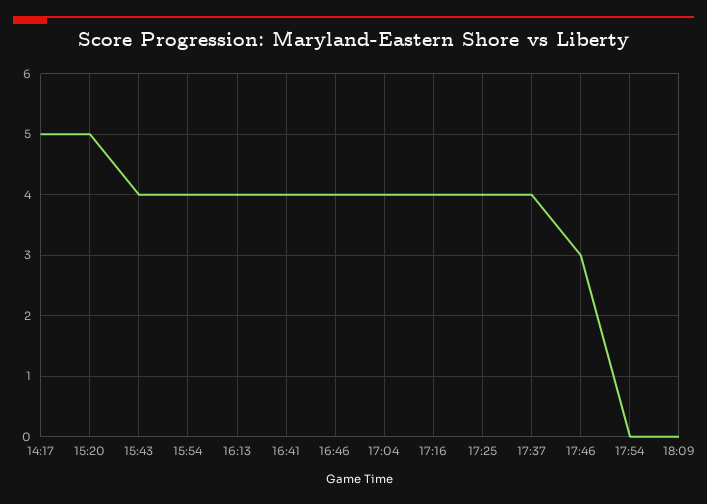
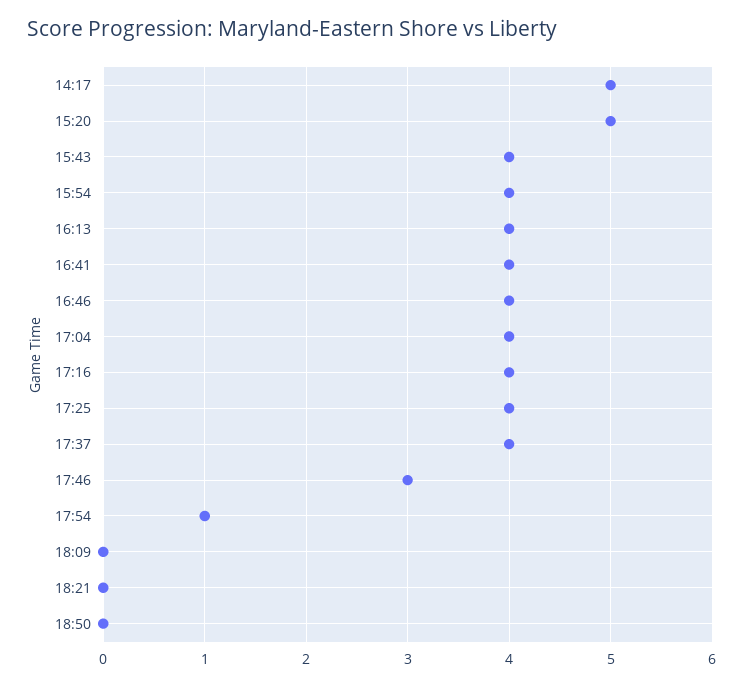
17:54: 0 -> 1
18:21: none -> 0
18:50: none -> 0

